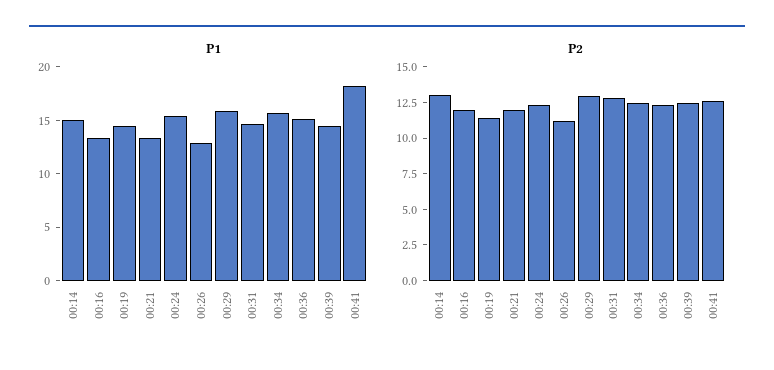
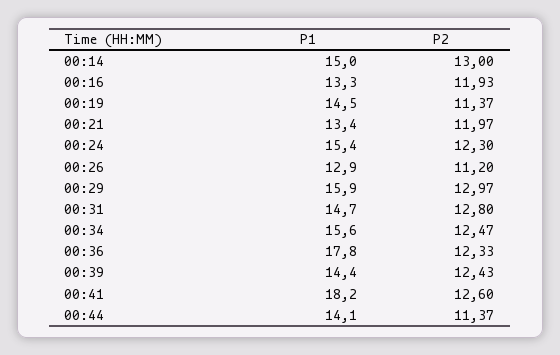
P1, 00:36: 15 -> 17.8
P1, 00:44: none -> 14.1
P2, 00:44: none -> 11.37

